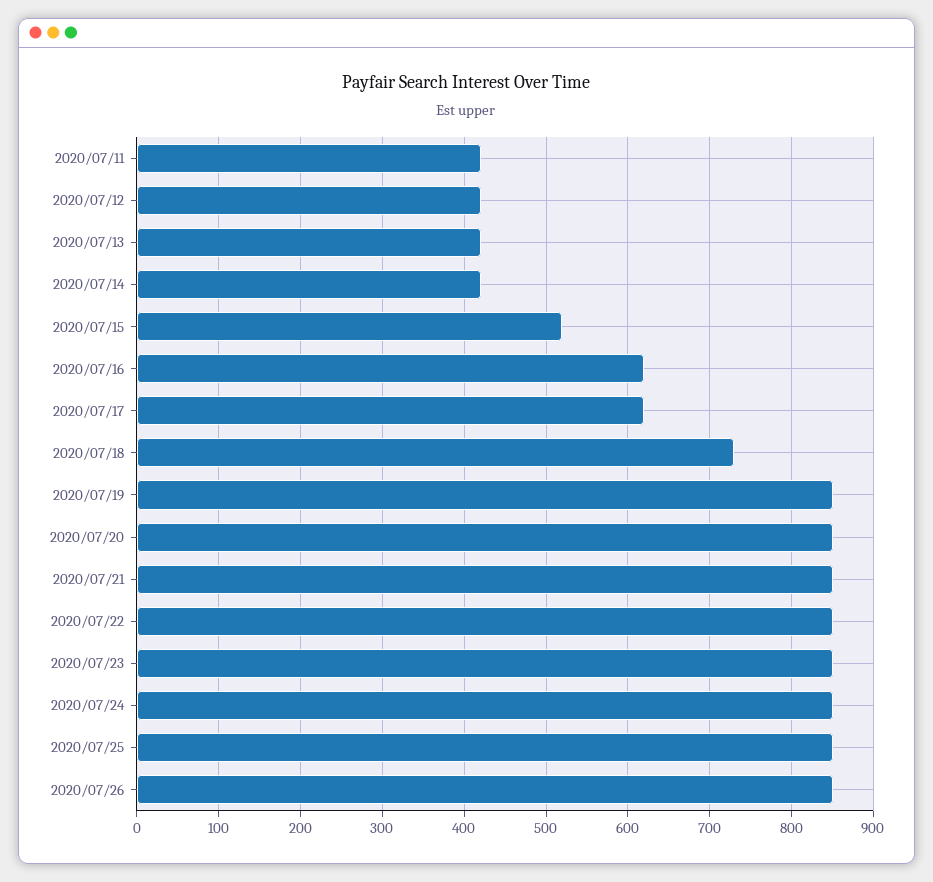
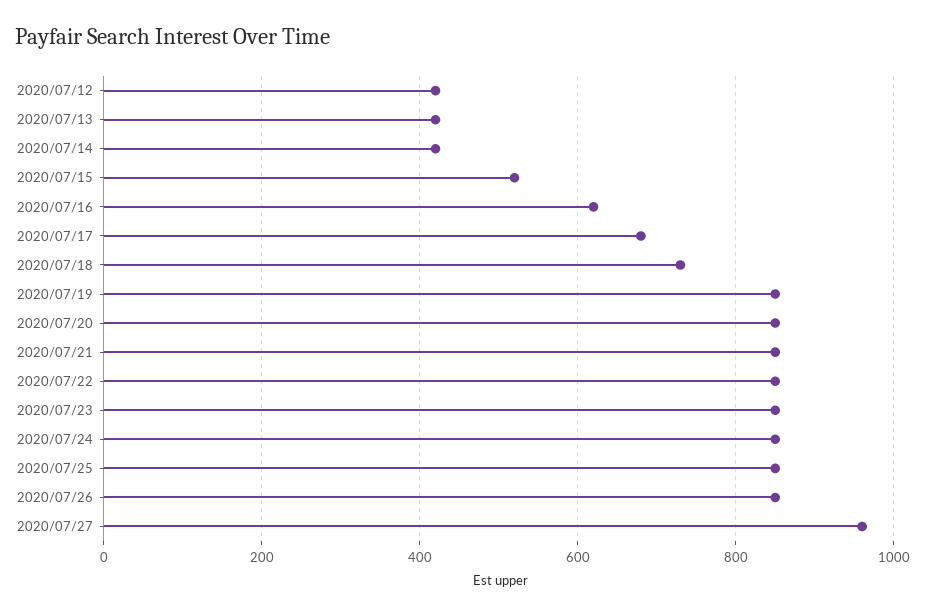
2020/07/11: 420 -> none
2020/07/17: 620 -> 680
2020/07/27: none -> 960

